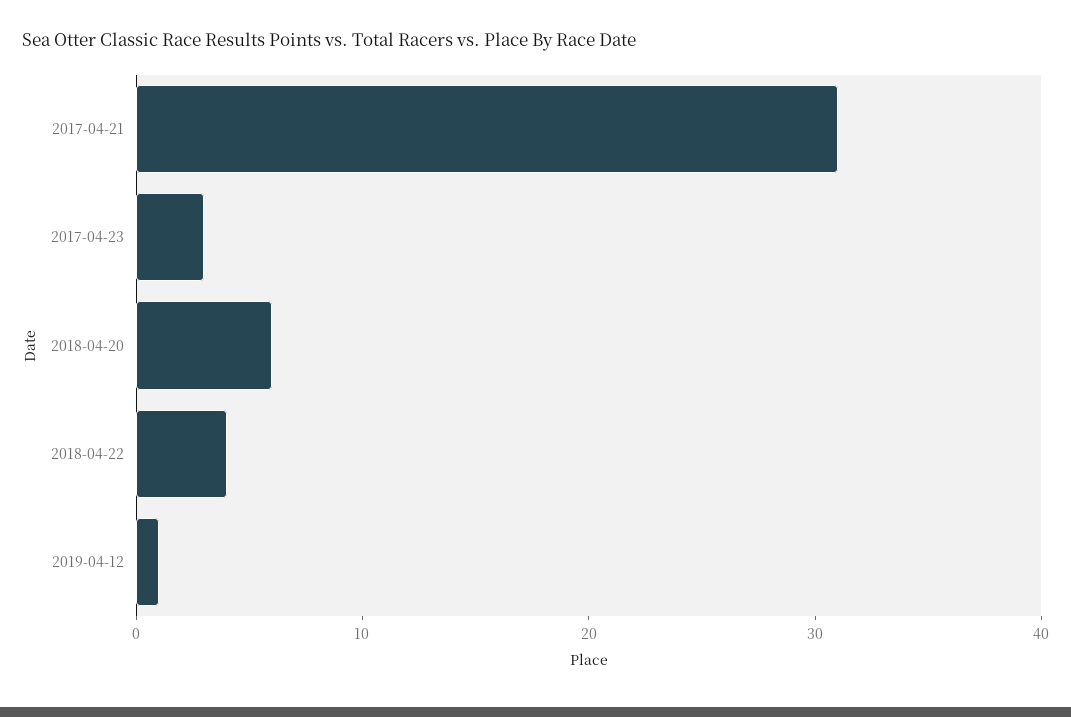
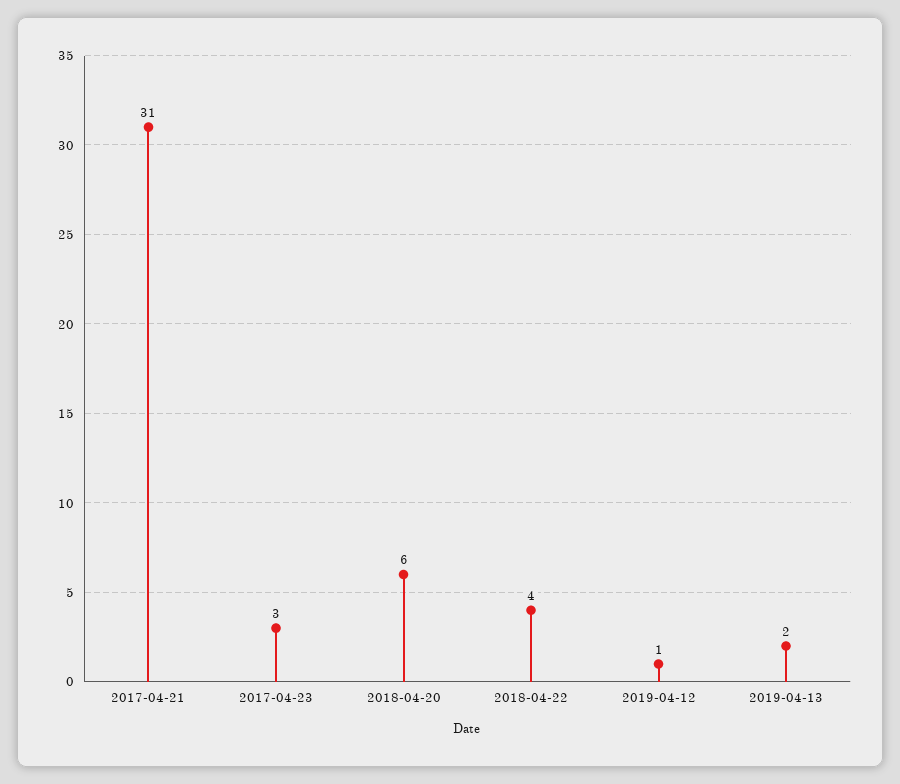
2019-04-13: none -> 2

